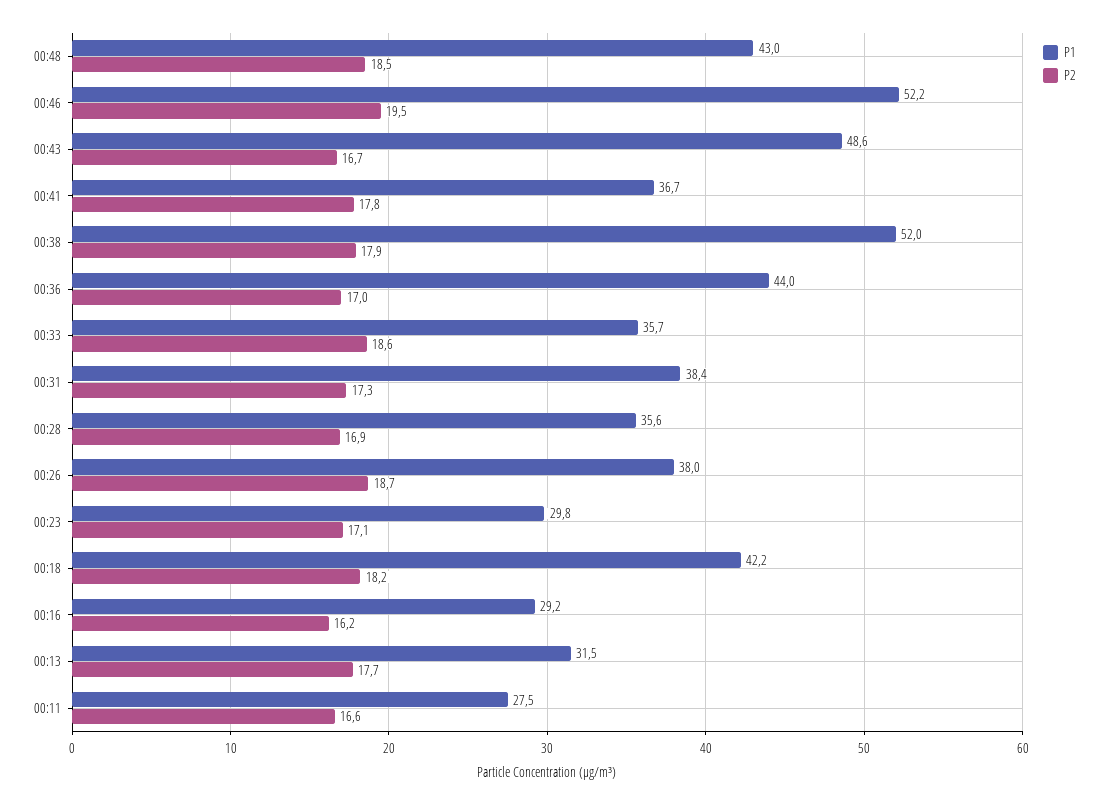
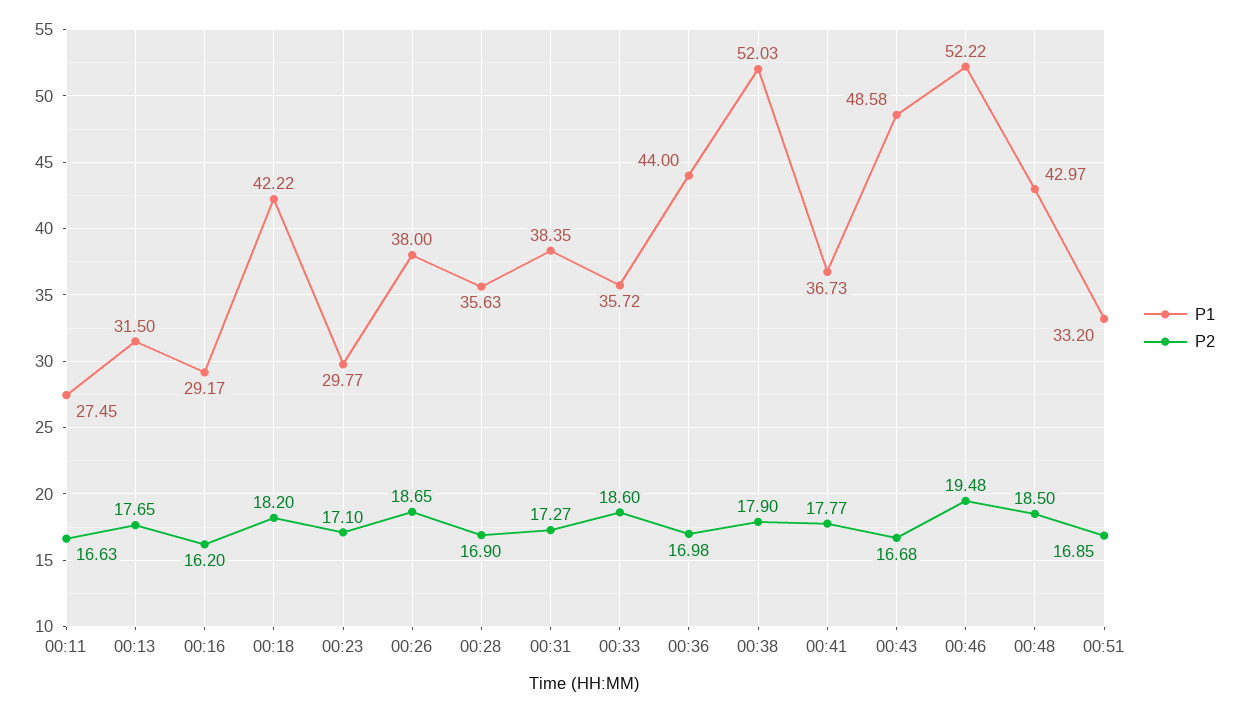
P1, 00:51: none -> 33.2
P2, 00:51: none -> 16.85

